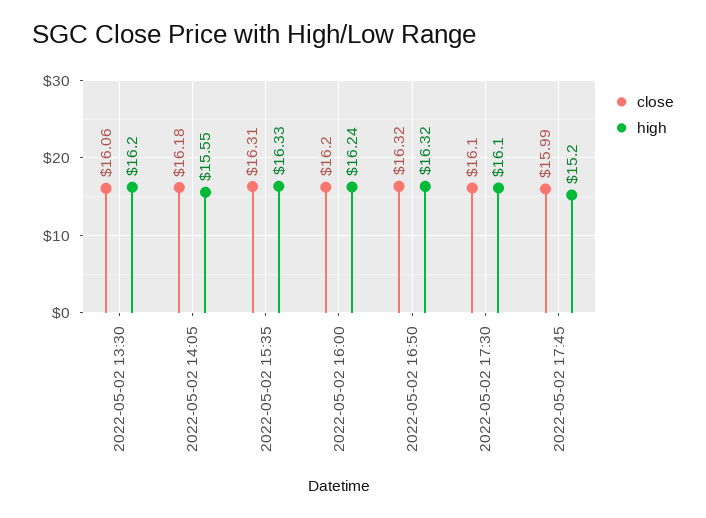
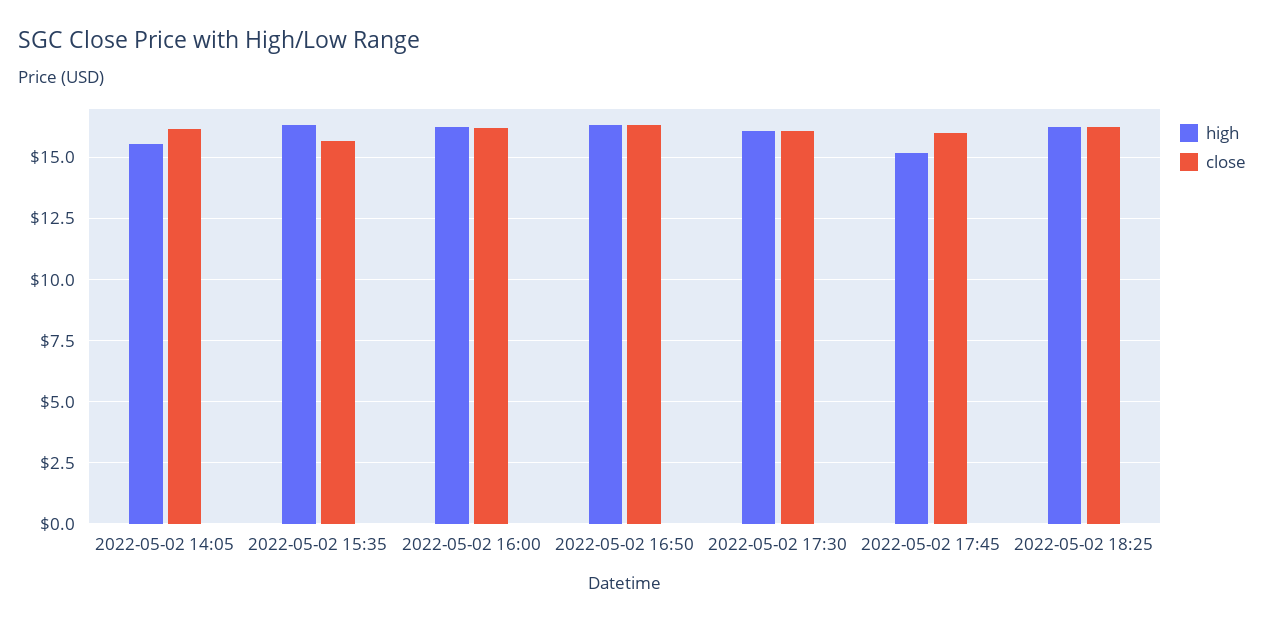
close, 2022-05-02 13:30: 16.06 -> none
high, 2022-05-02 13:30: 16.2 -> none
close, 2022-05-02 15:35: 16.31 -> 15.75
high, 2022-05-02 18:25: none -> 16.25
close, 2022-05-02 18:25: none -> 16.25

